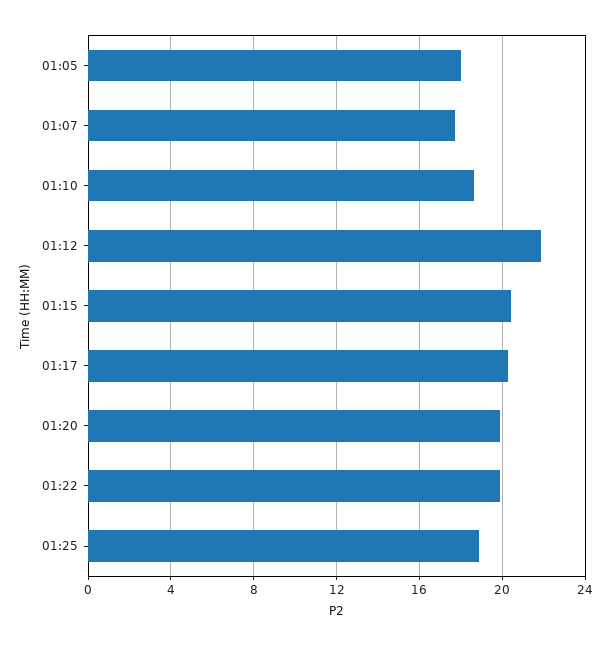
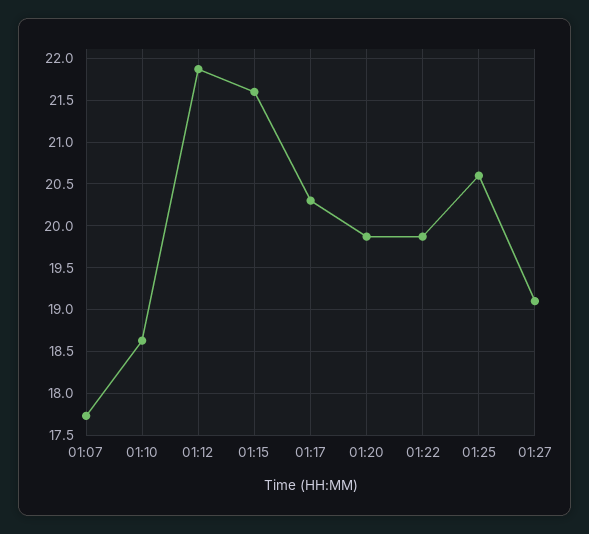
01:05: 18 -> none
01:15: 20.5 -> 21.6
01:25: 19 -> 20.6
01:27: none -> 19.1

